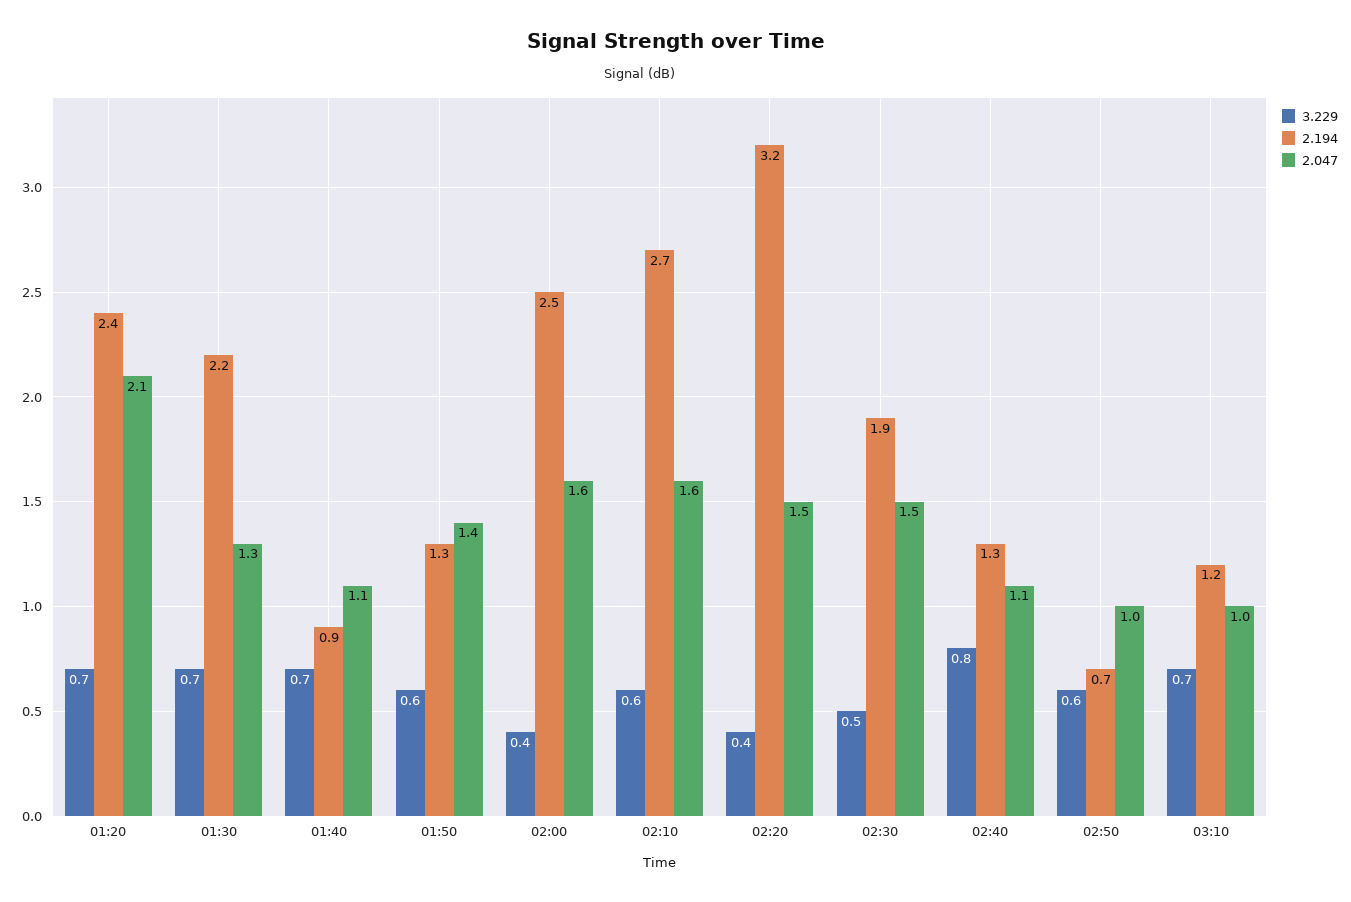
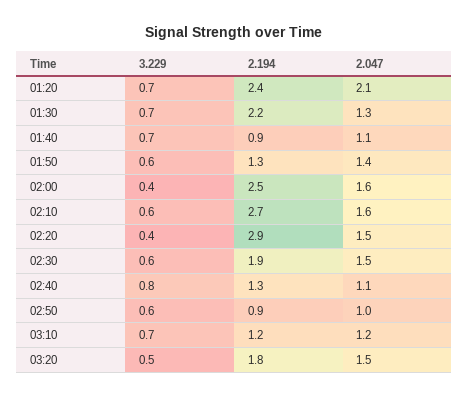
2.194, 02:20: 3.2 -> 2.9
3.229, 02:30: 0.5 -> 0.6
2.194, 02:50: 0.7 -> 0.9
2.047, 03:10: 1 -> 1.2
3.229, 03:20: none -> 0.5
2.194, 03:20: none -> 1.8
2.047, 03:20: none -> 1.5

